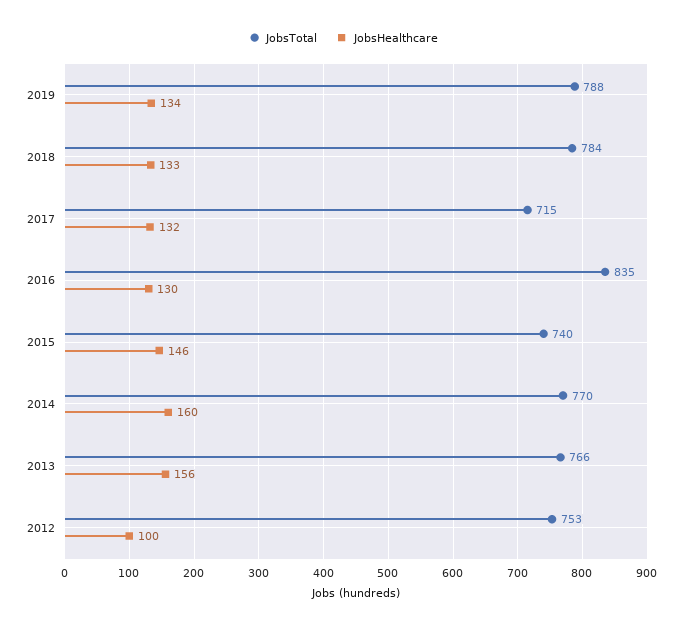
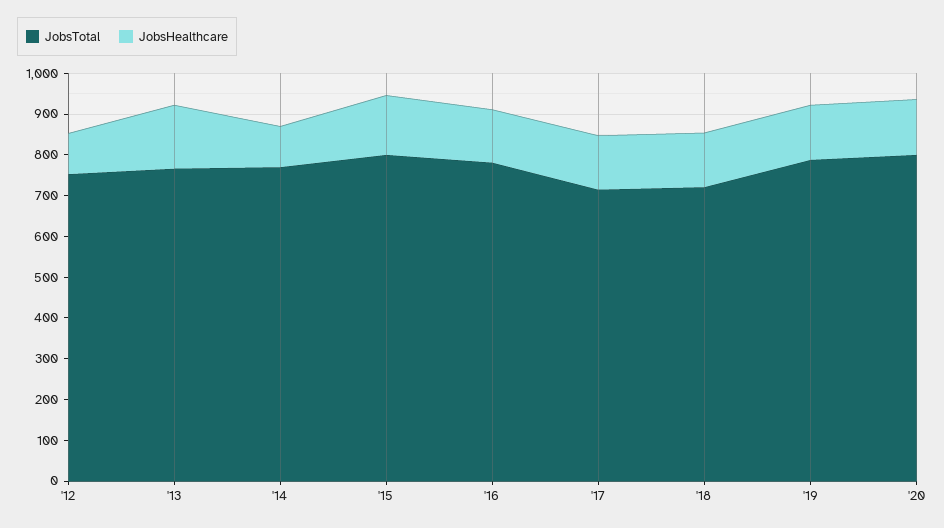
JobsTotal, 2018: 784 -> 720
JobsTotal, 2016: 835 -> 780
JobsTotal, 2015: 740 -> 800
JobsHealthcare, 2014: 160 -> 100
JobsTotal, '20: none -> 800
JobsHealthcare, '20: none -> 140

